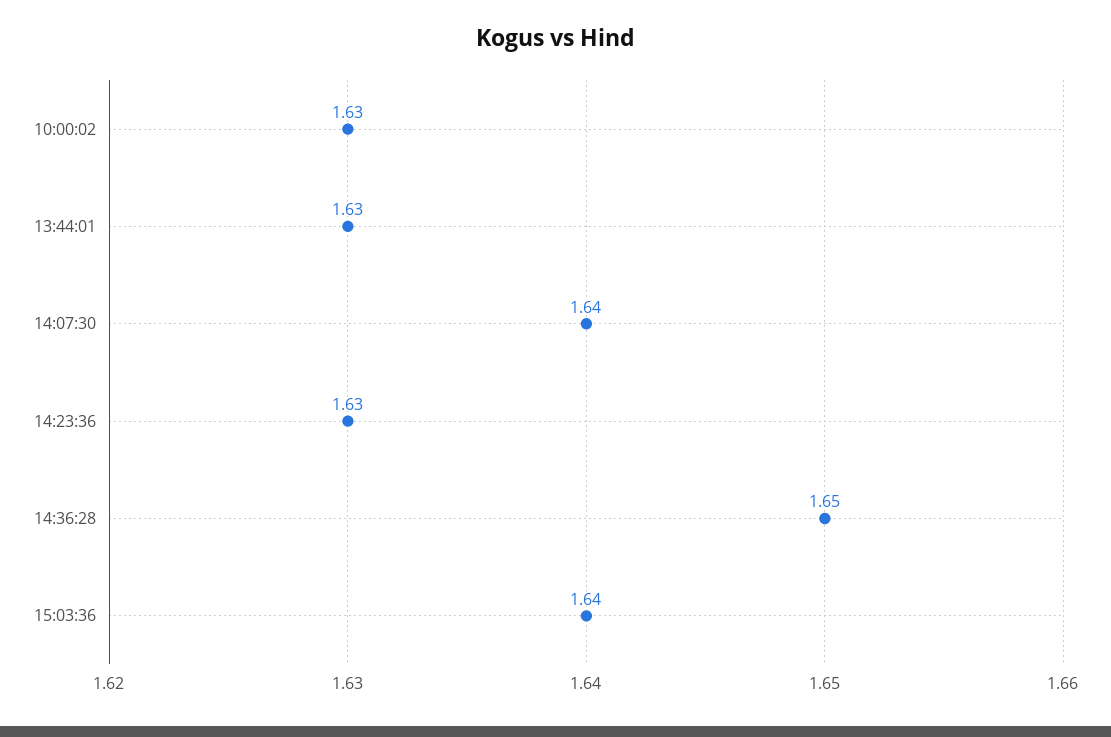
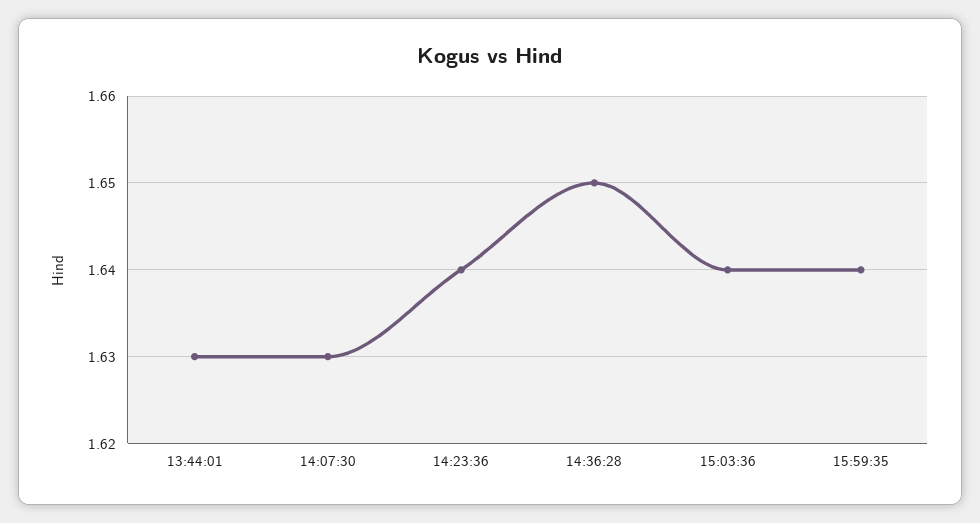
10:00:02: 1.63 -> none
14:07:30: 1.64 -> 1.63
14:23:36: 1.63 -> 1.64
15:59:35: none -> 1.64

